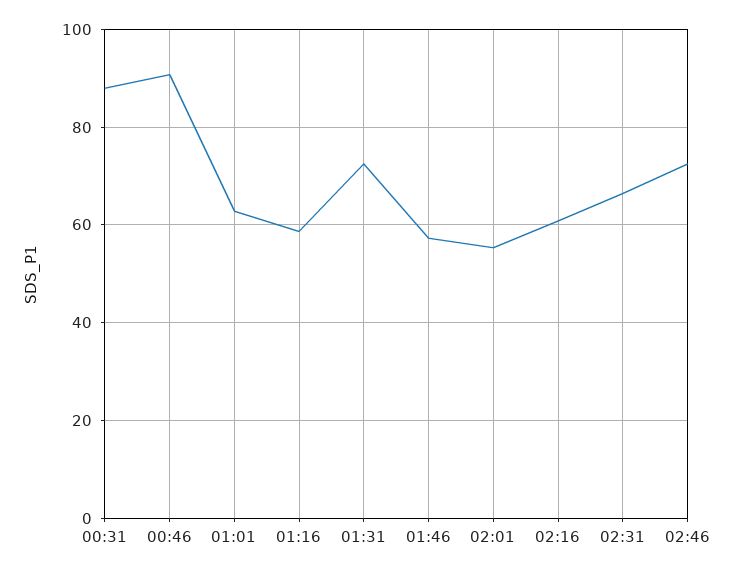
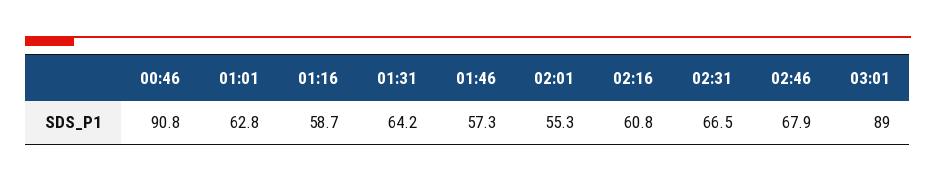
00:31: 88 -> none
01:31: 72 -> 64.2
02:46: 72 -> 67.9
03:01: none -> 89

